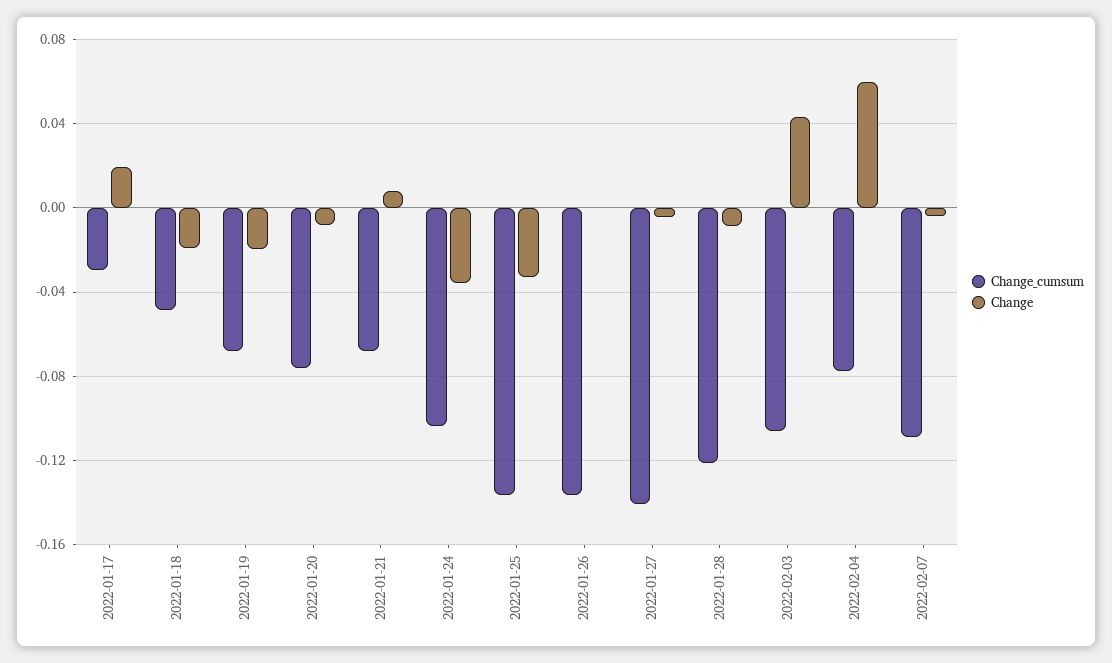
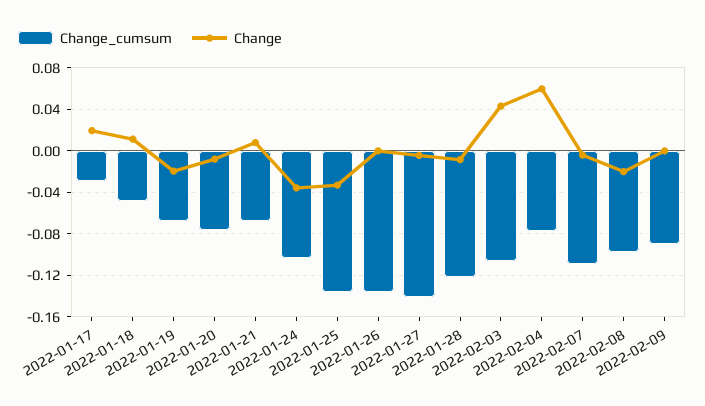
Change, 2022-01-18: -0.02 -> 0.01
Change_cumsum, 2022-02-08: none -> -0.1
Change, 2022-02-08: none -> -0.02
Change_cumsum, 2022-02-09: none -> -0.09
Change, 2022-02-09: none -> 0

